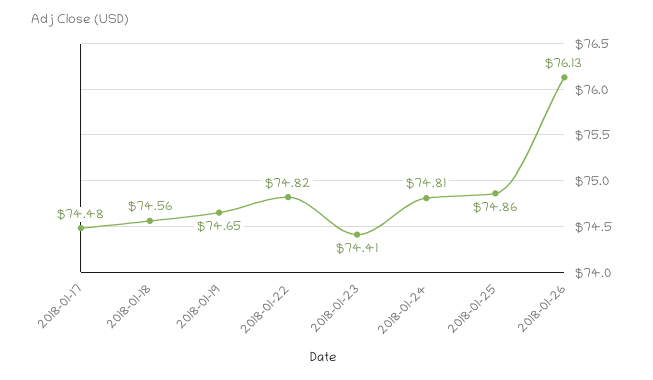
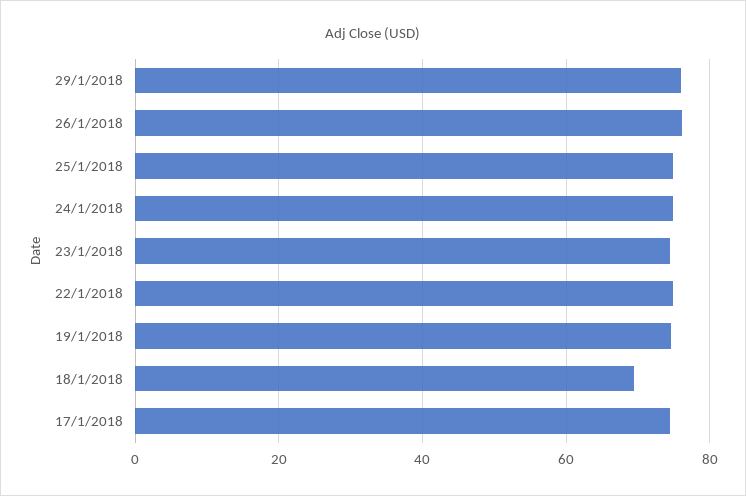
2018-01-18: 74.56 -> 70
29/1/2018: none -> 76

